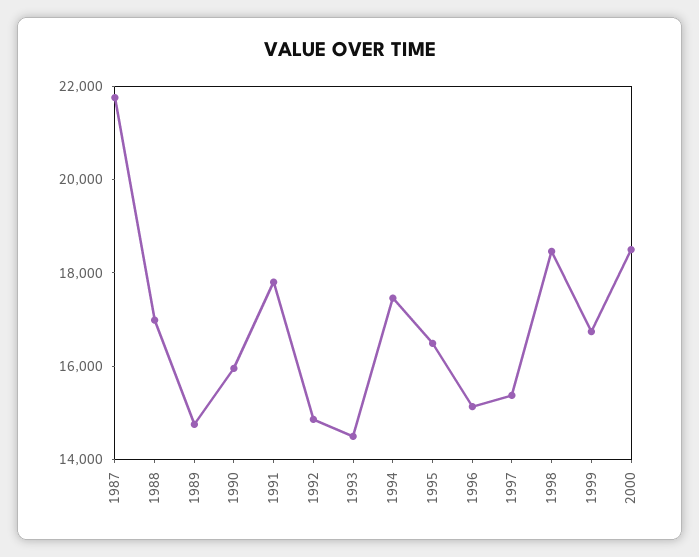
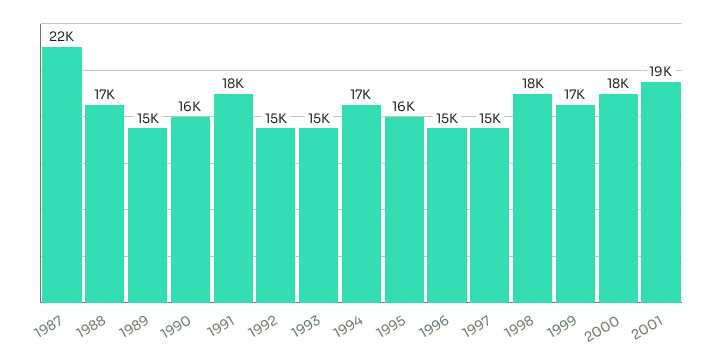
2001: none -> 19000

